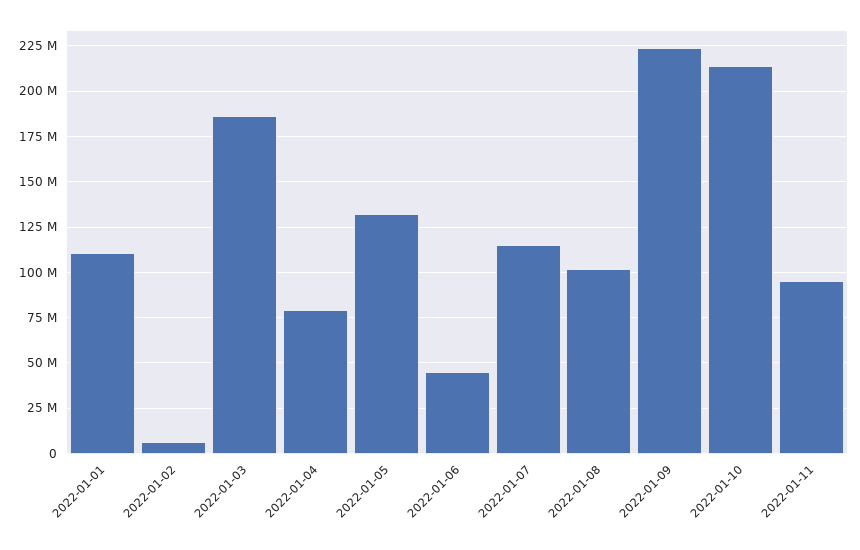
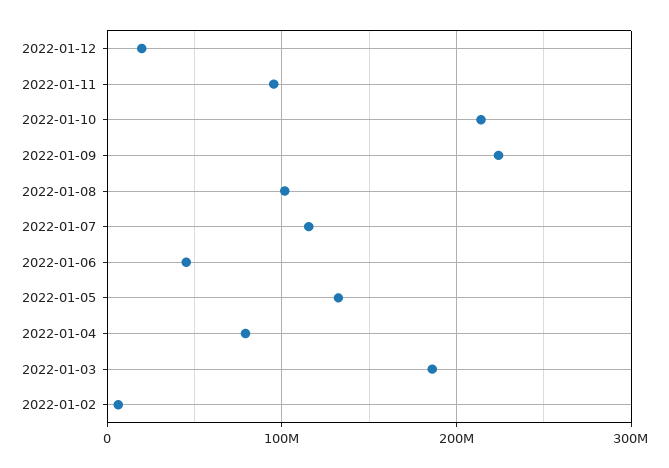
2022-01-01: 110000000 -> none
2022-01-12: none -> 20000000

